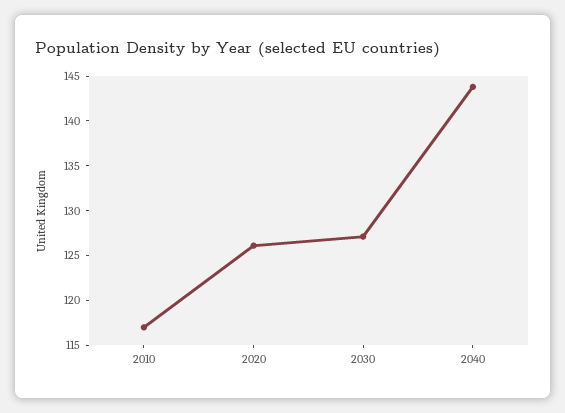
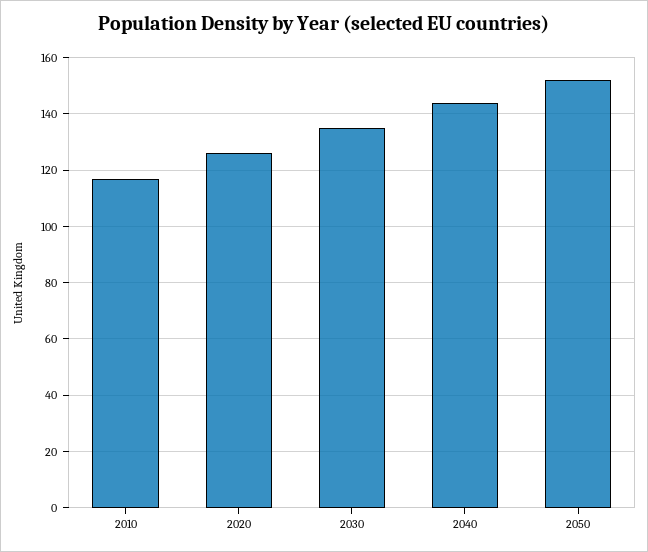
2030: 127 -> 135
2050: none -> 152.5

